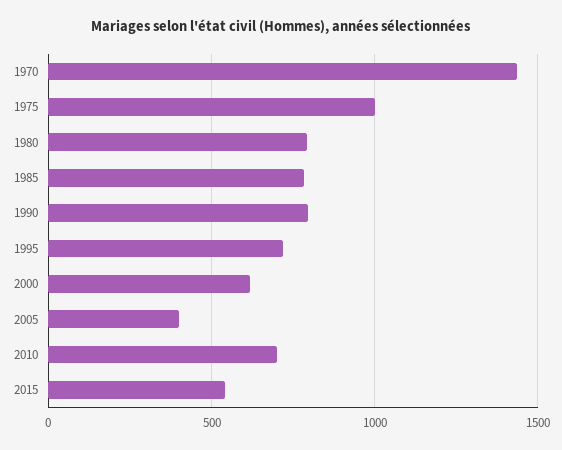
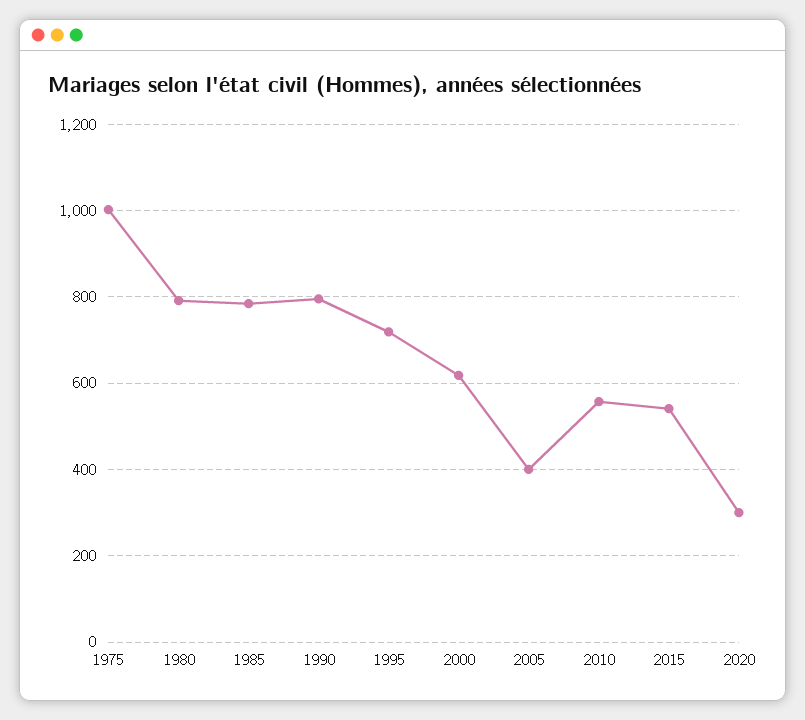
1970: 1450 -> none
2010: 700 -> 560
2020: none -> 300

